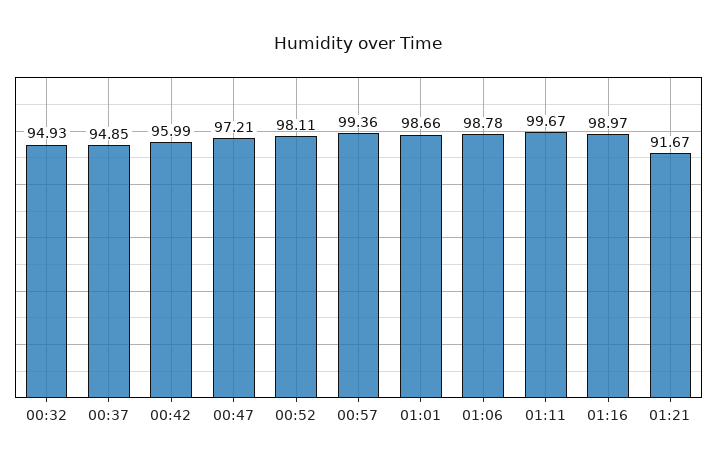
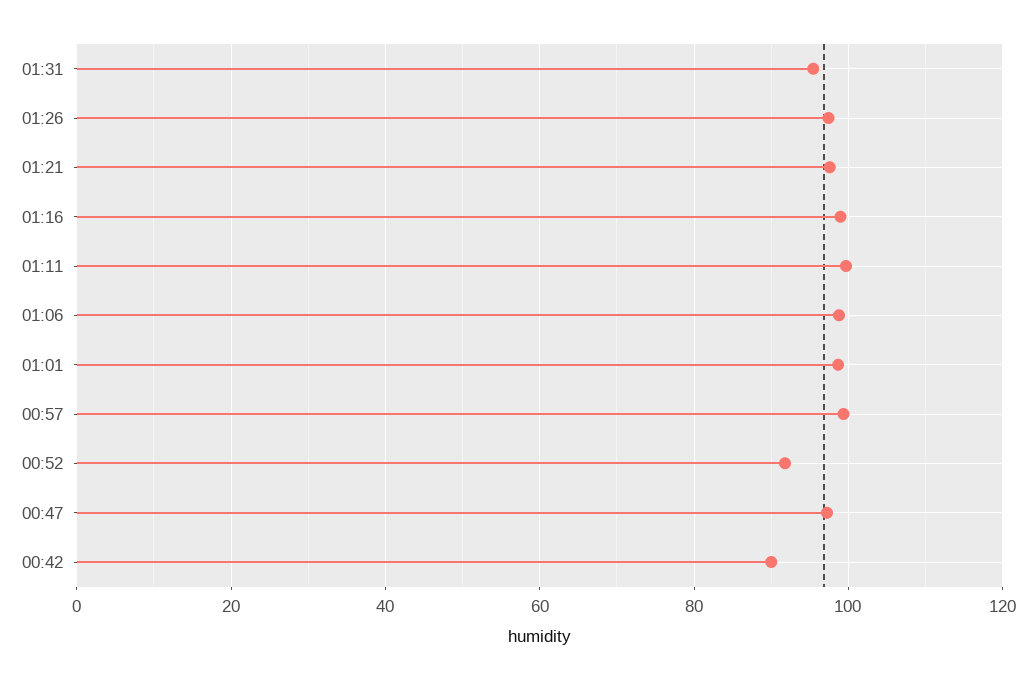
00:32: 94.93 -> none
00:37: 94.85 -> none
00:42: 95.99 -> 90
00:52: 98.11 -> 92
01:21: 91.67 -> 98
01:31: none -> 96
01:26: none -> 98

